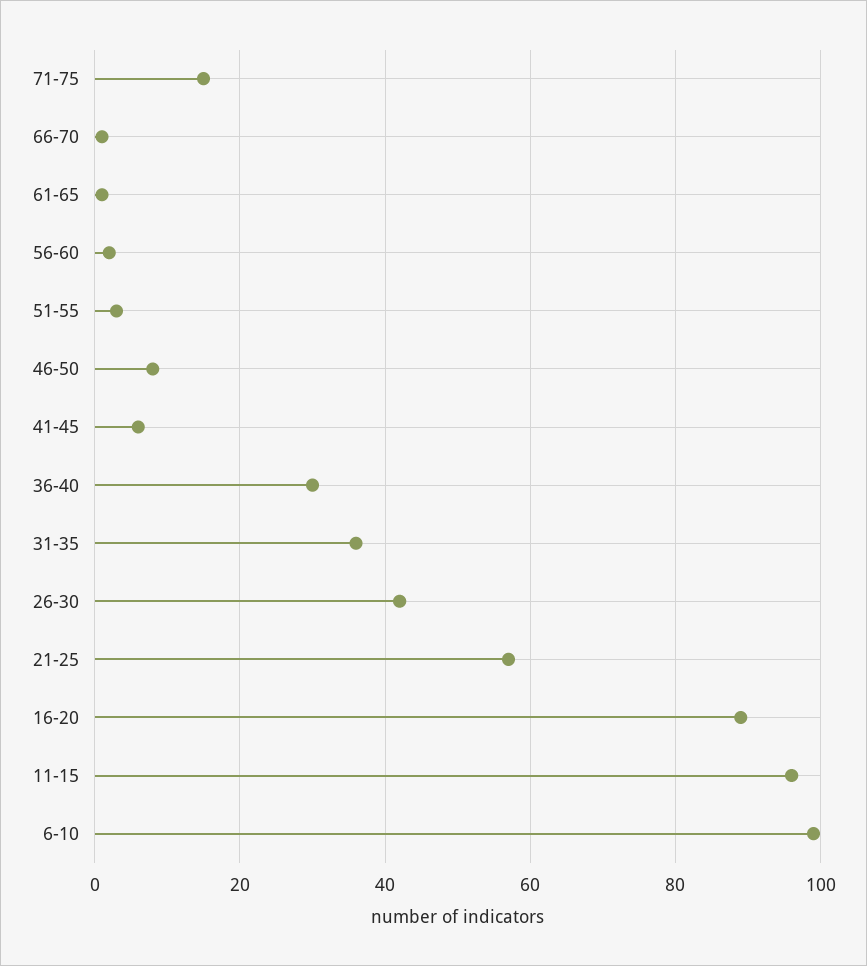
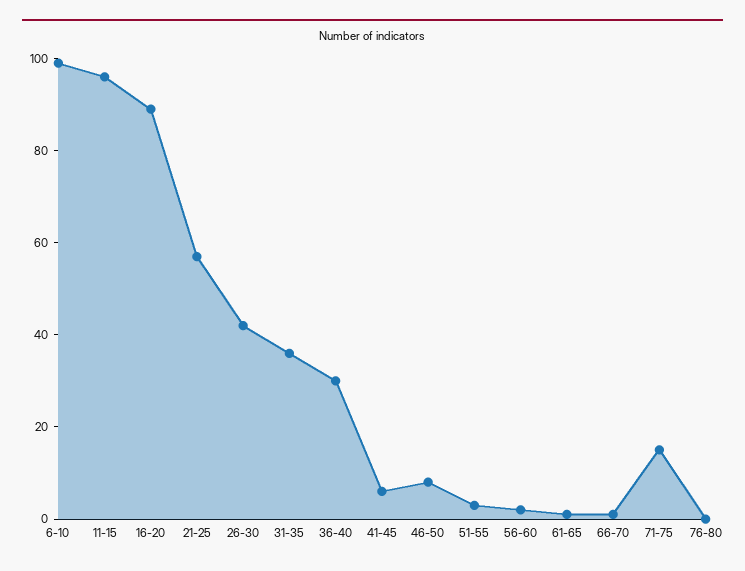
76-80: none -> 0

